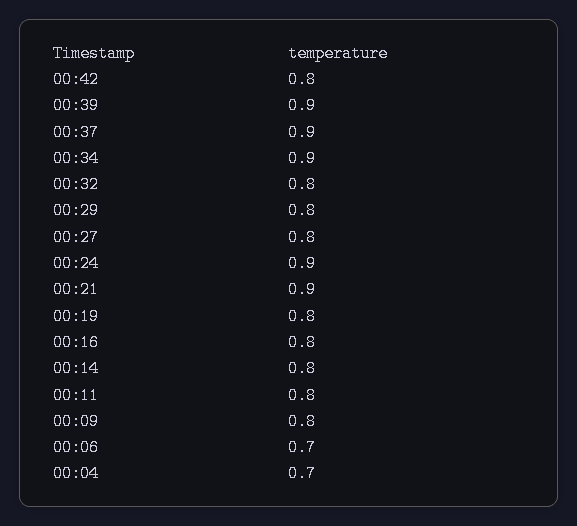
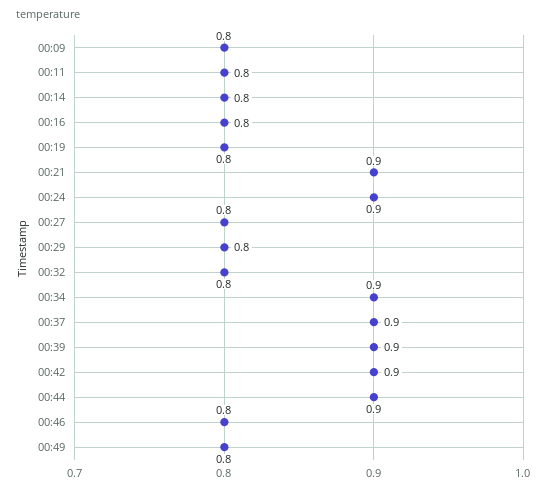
00:42: 0.8 -> 0.9
00:06: 0.7 -> none
00:04: 0.7 -> none
00:44: none -> 0.9
00:46: none -> 0.8
00:49: none -> 0.8

